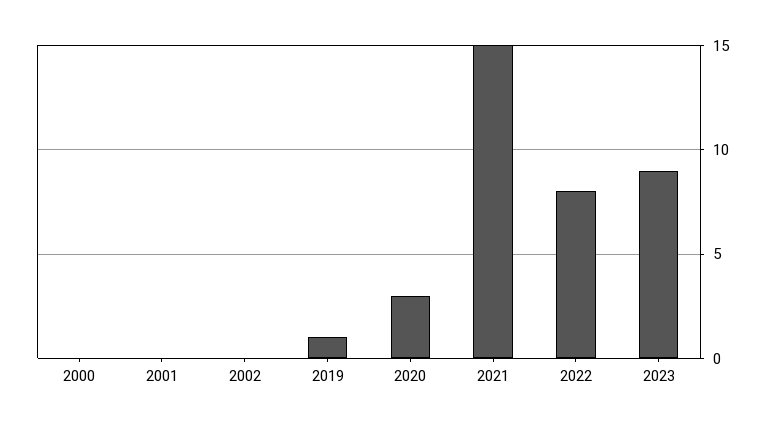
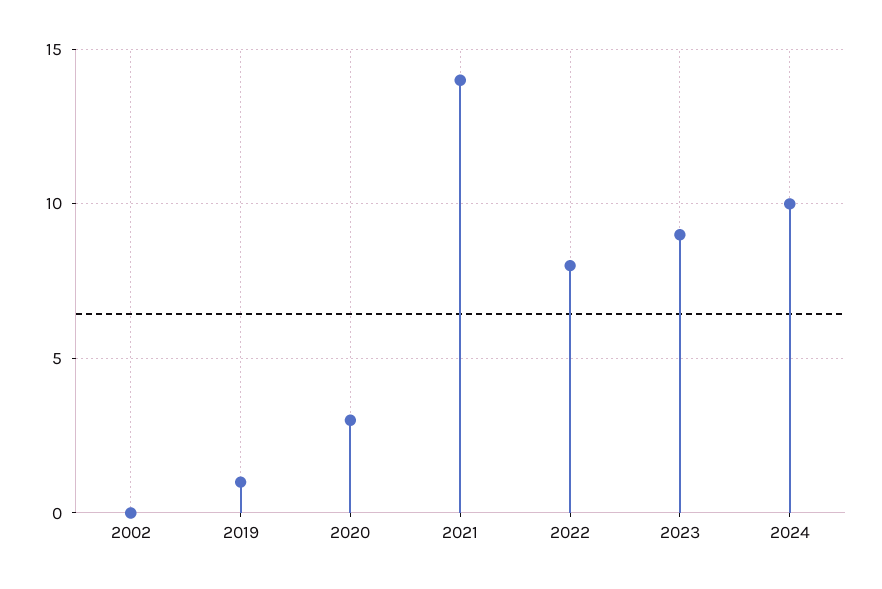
2000: 0 -> none
2001: 0 -> none
2021: 15 -> 14
2024: none -> 10

